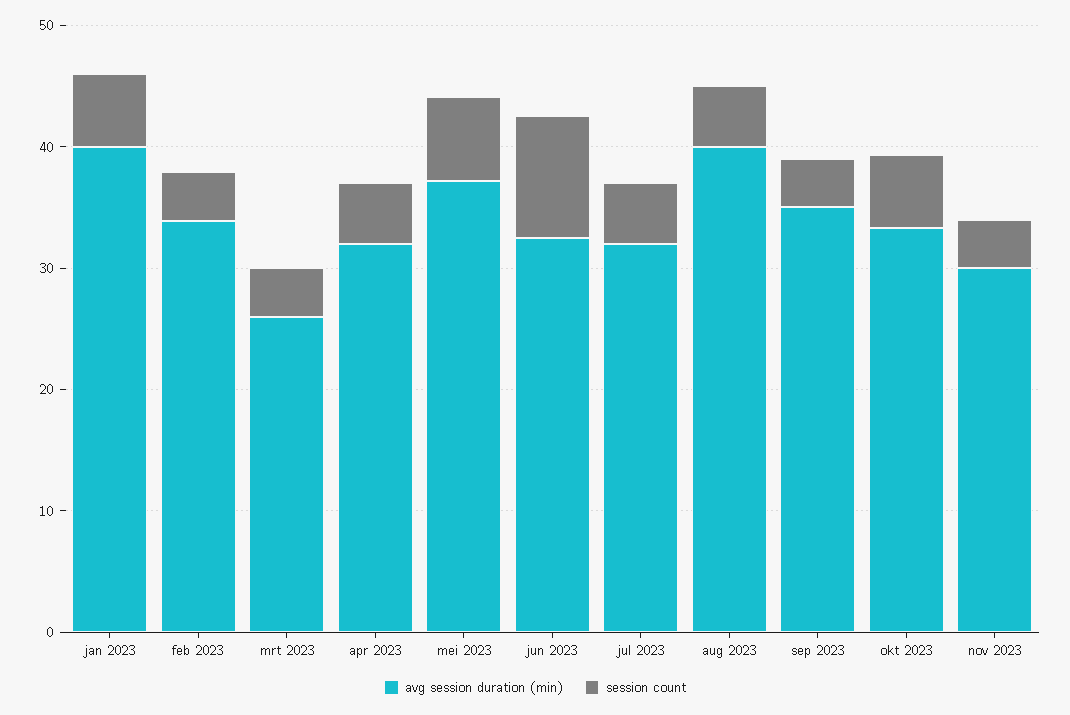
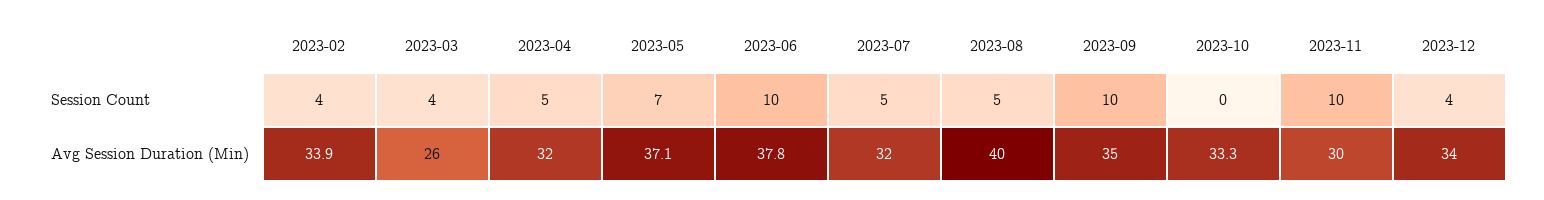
avg session duration (min), jan 2023: 40 -> none
session count, jan 2023: 6 -> none
avg session duration (min), jun 2023: 32 -> 37.8
session count, sep 2023: 4 -> 10
session count, okt 2023: 6 -> 0
session count, nov 2023: 4 -> 10
session count, 2023-12: none -> 4
avg session duration (min), 2023-12: none -> 34

